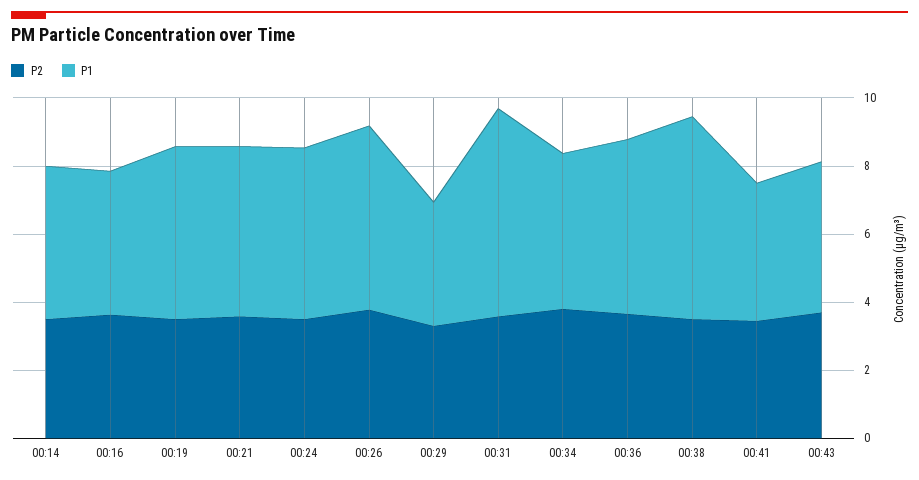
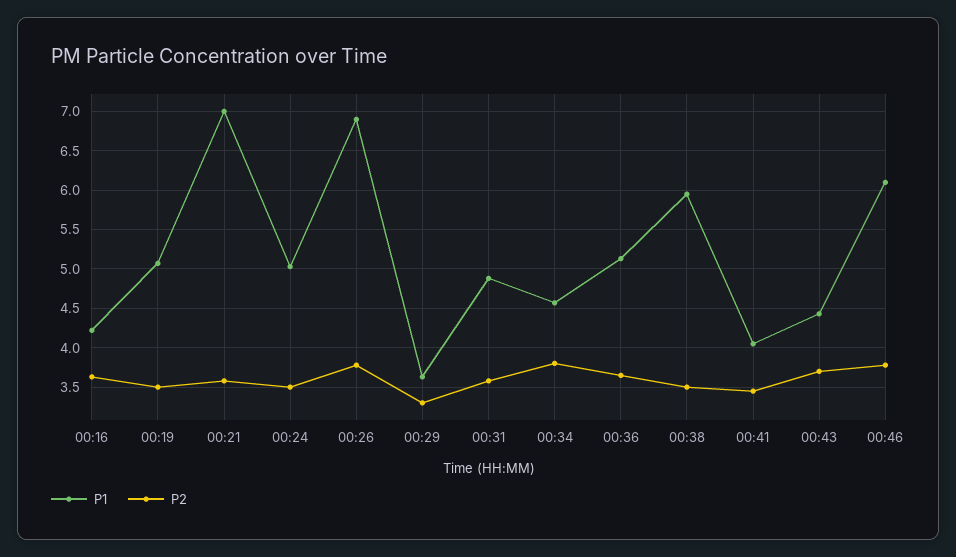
P2, 00:14: 3.5 -> none
P1, 00:14: 4.5 -> none
P1, 00:21: 5 -> 7
P1, 00:26: 5.5 -> 6.9
P1, 00:31: 6 -> 4.9
P1, 00:46: none -> 6.1
P2, 00:46: none -> 3.8

